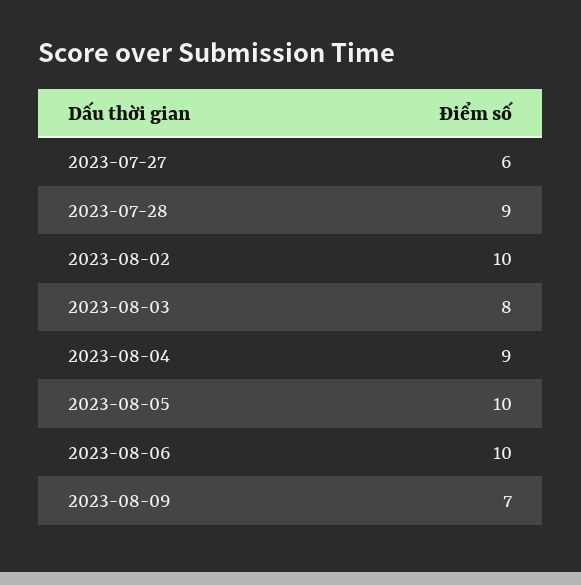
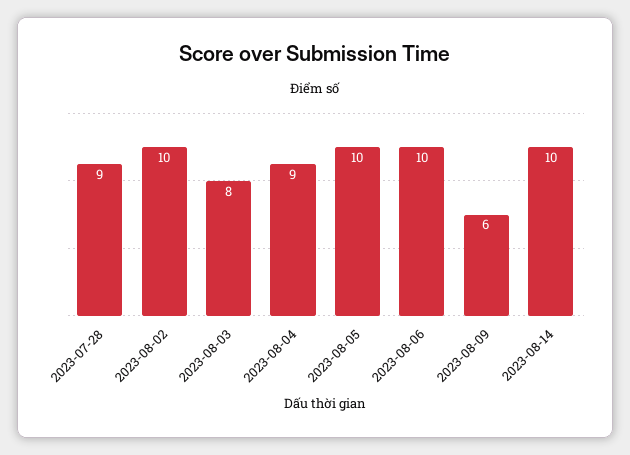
2023-07-27: 6 -> none
2023-08-09: 7 -> 6
2023-08-14: none -> 10

